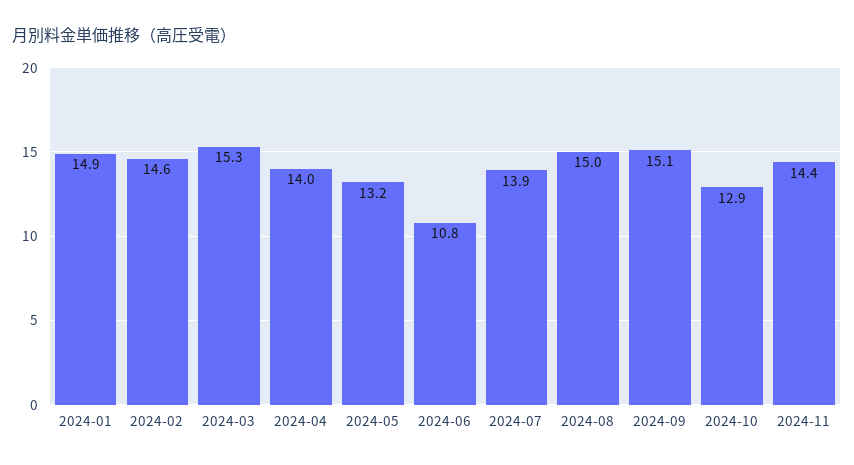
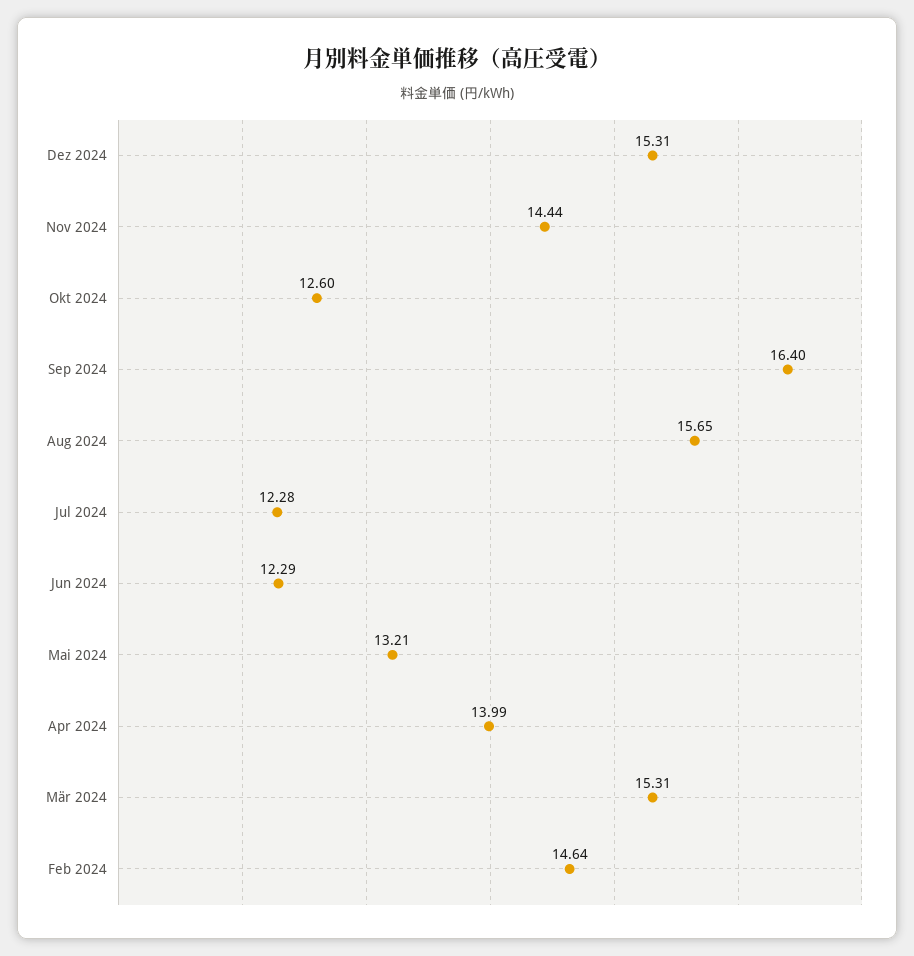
2024-01: 14.9 -> none
2024-06: 10.8 -> 12.29
2024-07: 13.9 -> 12.28
2024-08: 15 -> 15.65
2024-09: 15.1 -> 16.4
2024-10: 12.9 -> 12.6
Dez 2024: none -> 15.31

